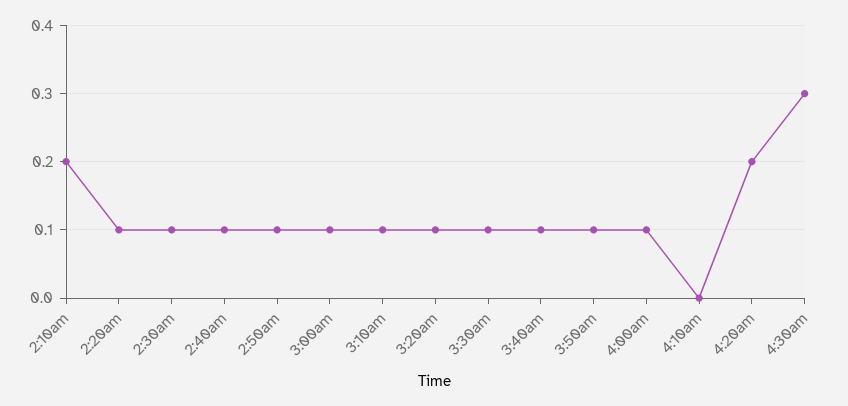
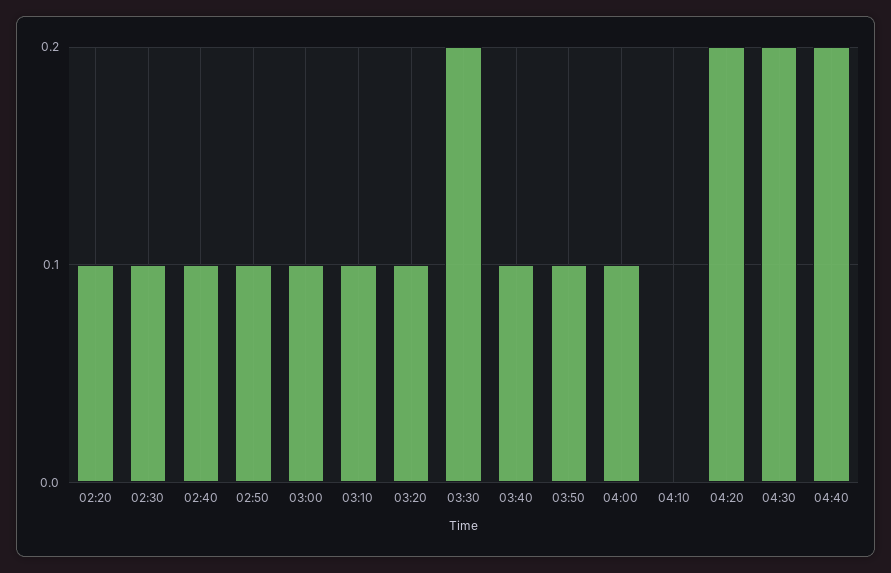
2:10am: 0.2 -> none
3:30am: 0.1 -> 0.2
4:30am: 0.3 -> 0.2
04:40: none -> 0.2

